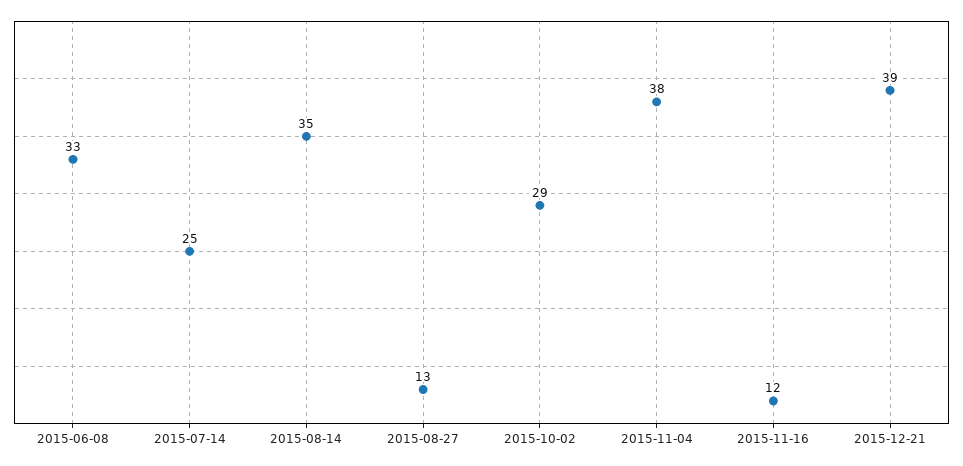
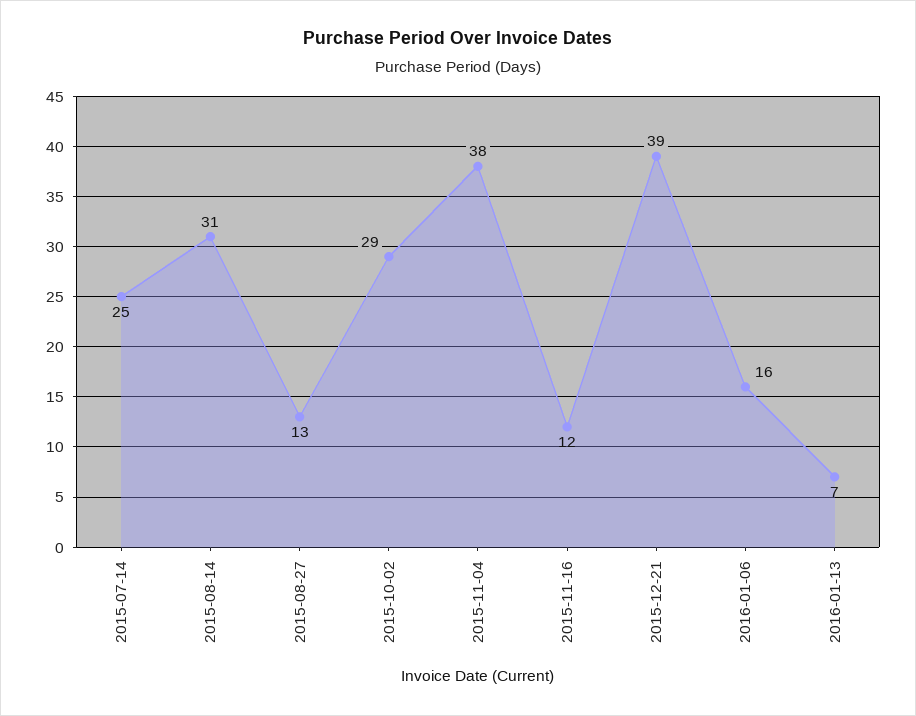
2015-06-08: 33 -> none
2015-08-14: 35 -> 31
2016-01-06: none -> 16
2016-01-13: none -> 7

